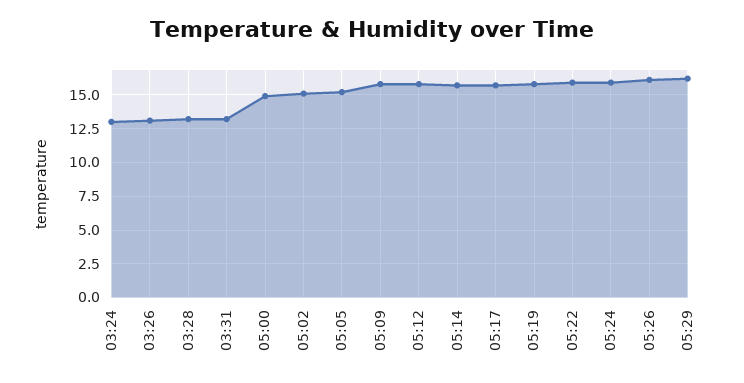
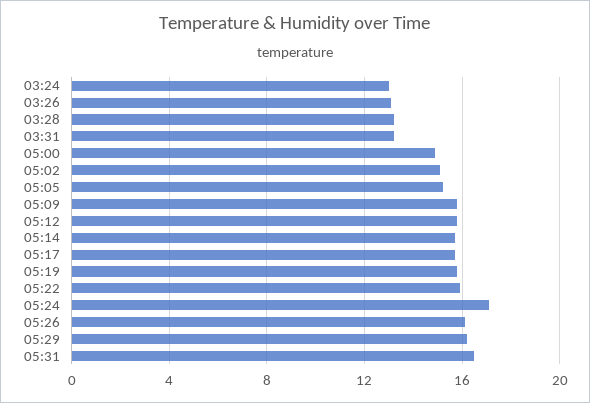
05:24: 16 -> 17
05:31: none -> 16.5

